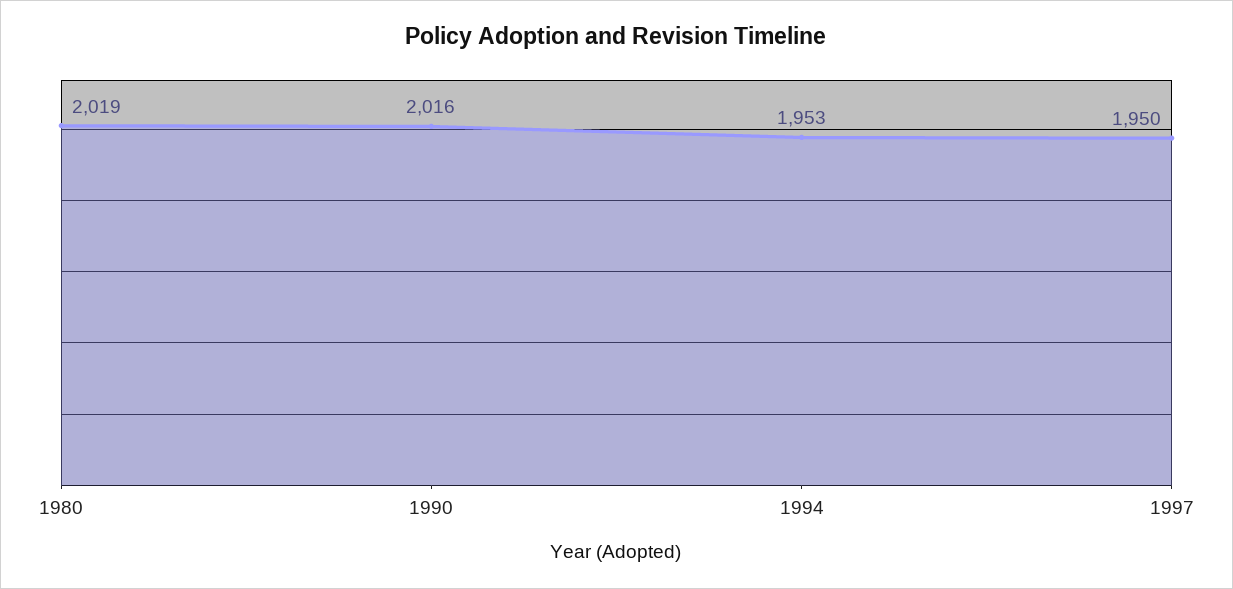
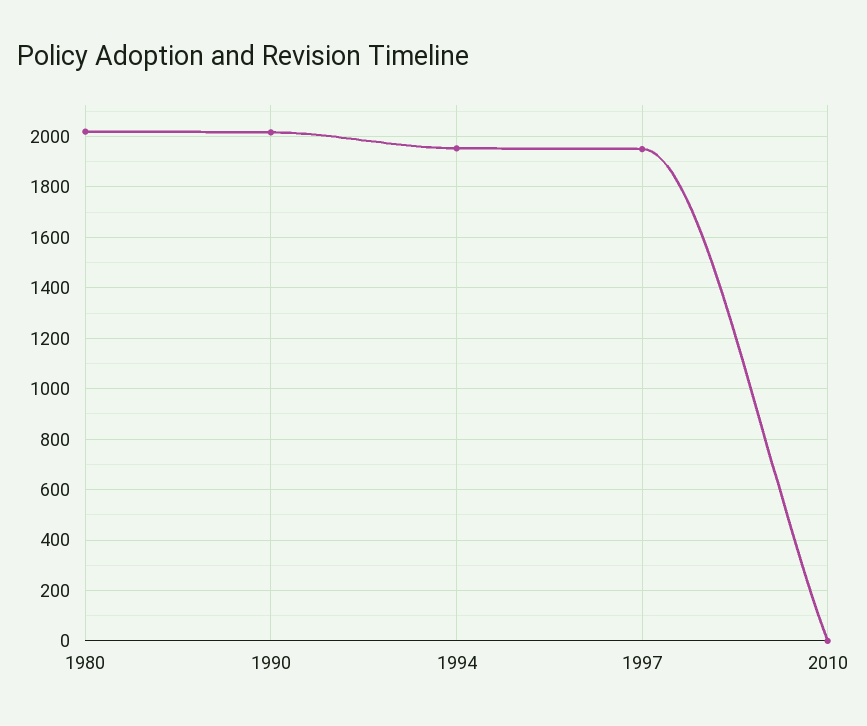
2010: none -> 0

